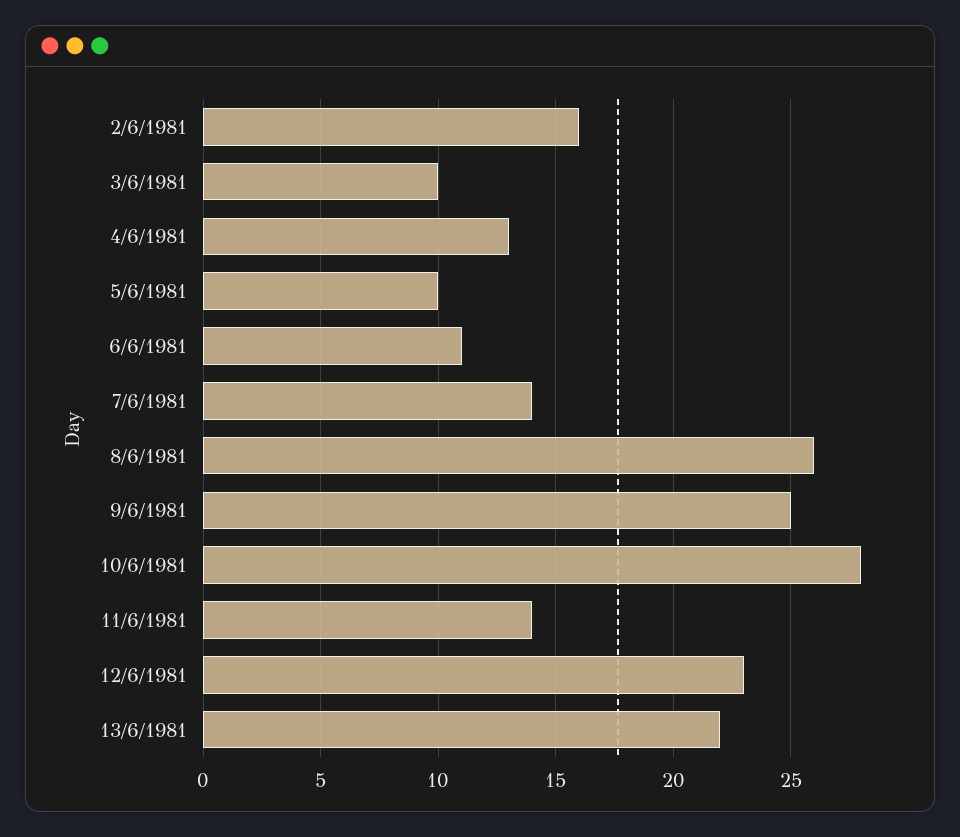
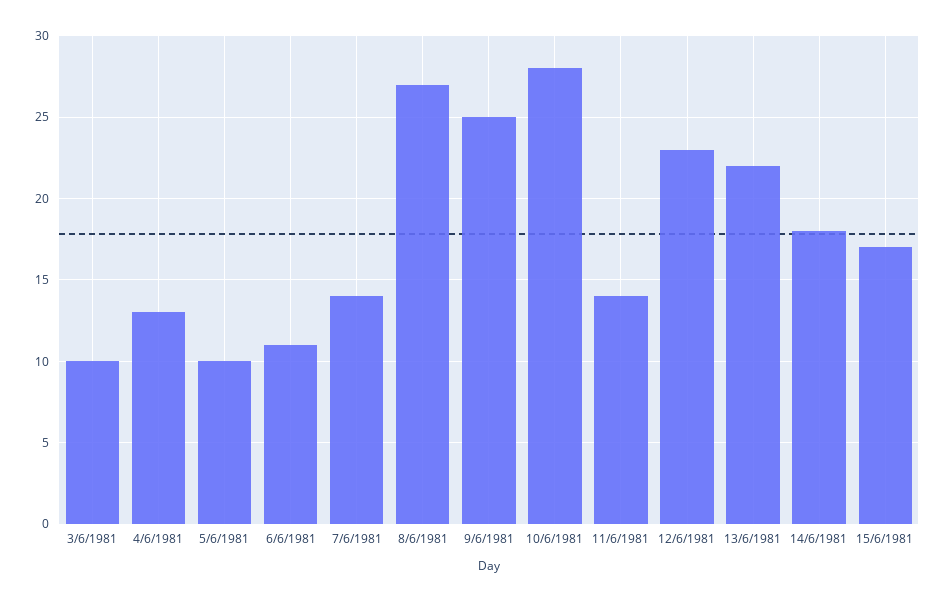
2/6/1981: 16 -> none
8/6/1981: 26 -> 27
14/6/1981: none -> 18
15/6/1981: none -> 17

